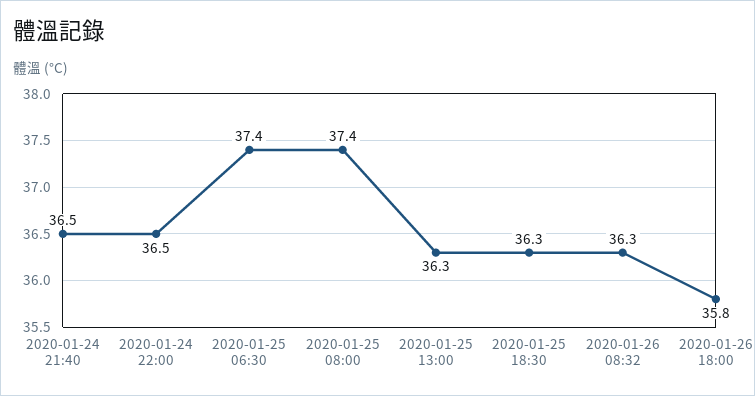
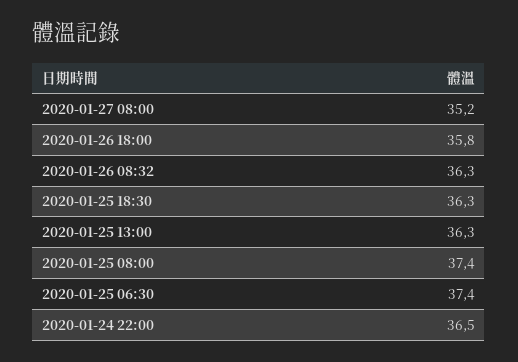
2020-01-24 21:40: 36.5 -> none
2020-01-27 08:00: none -> 35.2

